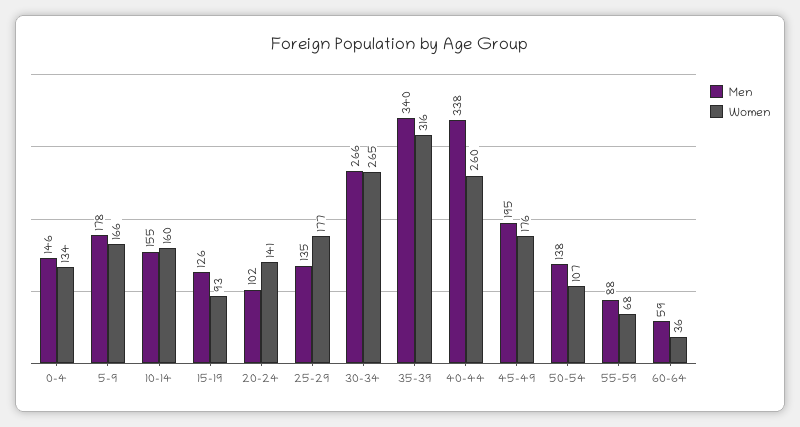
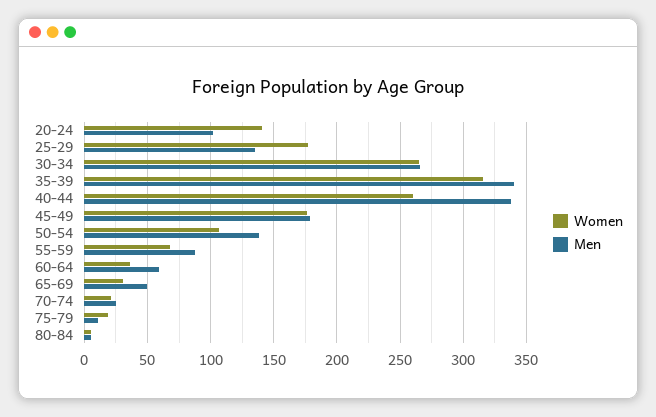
Men, 0-4: 146 -> none
Women, 0-4: 134 -> none
Men, 5-9: 178 -> none
Women, 5-9: 166 -> none
Men, 10-14: 155 -> none
Women, 10-14: 160 -> none
Men, 15-19: 126 -> none
Women, 15-19: 93 -> none
Men, 45-49: 195 -> 180
Women, 65-69: none -> 30
Men, 65-69: none -> 50
Women, 70-74: none -> 20
Men, 70-74: none -> 25
Women, 75-79: none -> 20
Men, 75-79: none -> 10
Women, 80-84: none -> 5
Men, 80-84: none -> 5

